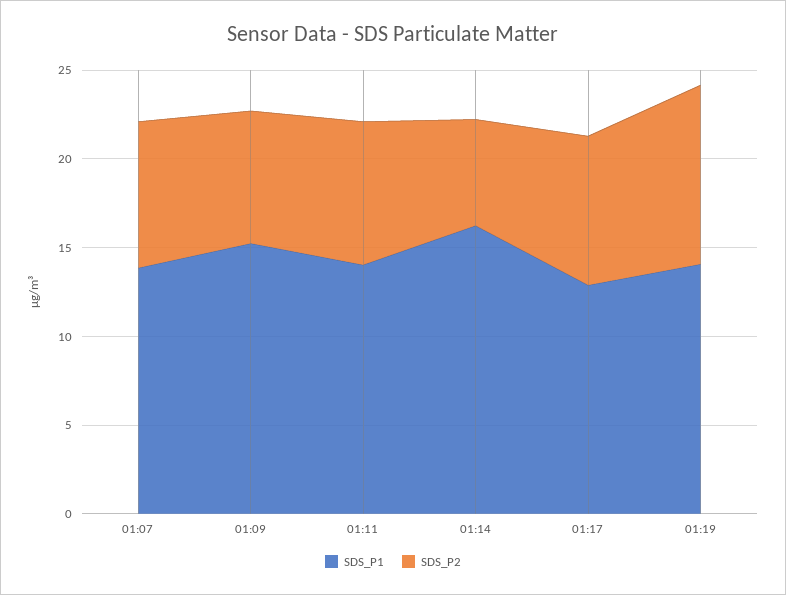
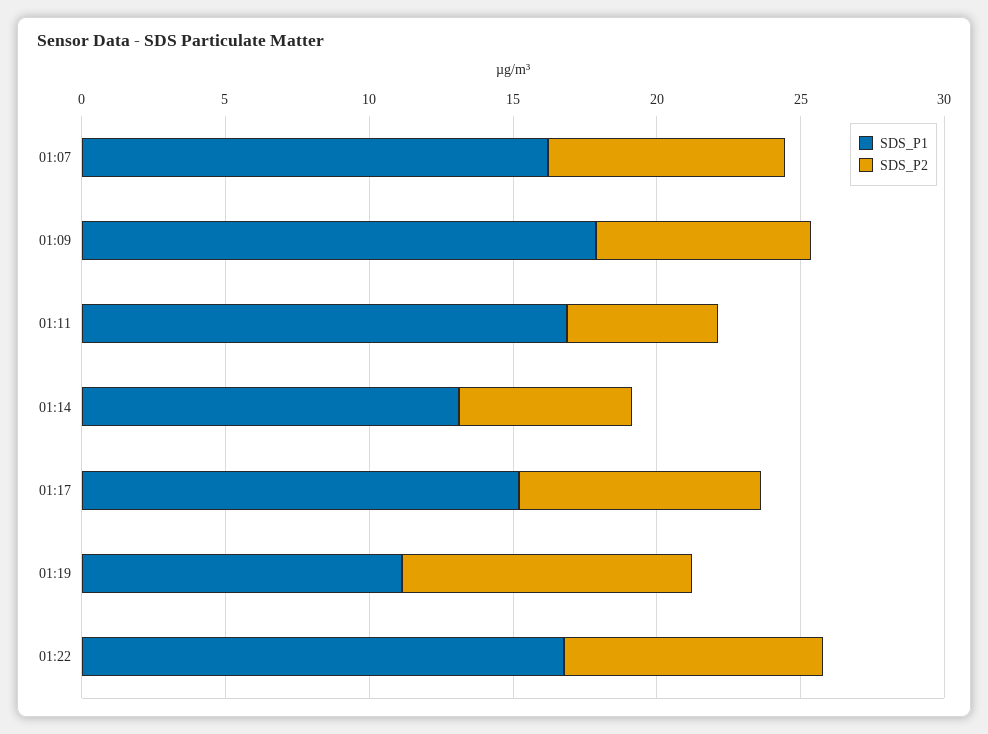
SDS_P1, 01:07: 14 -> 16
SDS_P1, 01:09: 15 -> 18
SDS_P1, 01:11: 14 -> 17
SDS_P2, 01:11: 8 -> 5
SDS_P1, 01:14: 16 -> 13
SDS_P1, 01:17: 13 -> 15
SDS_P1, 01:19: 14 -> 11
SDS_P1, 01:22: none -> 17
SDS_P2, 01:22: none -> 9

